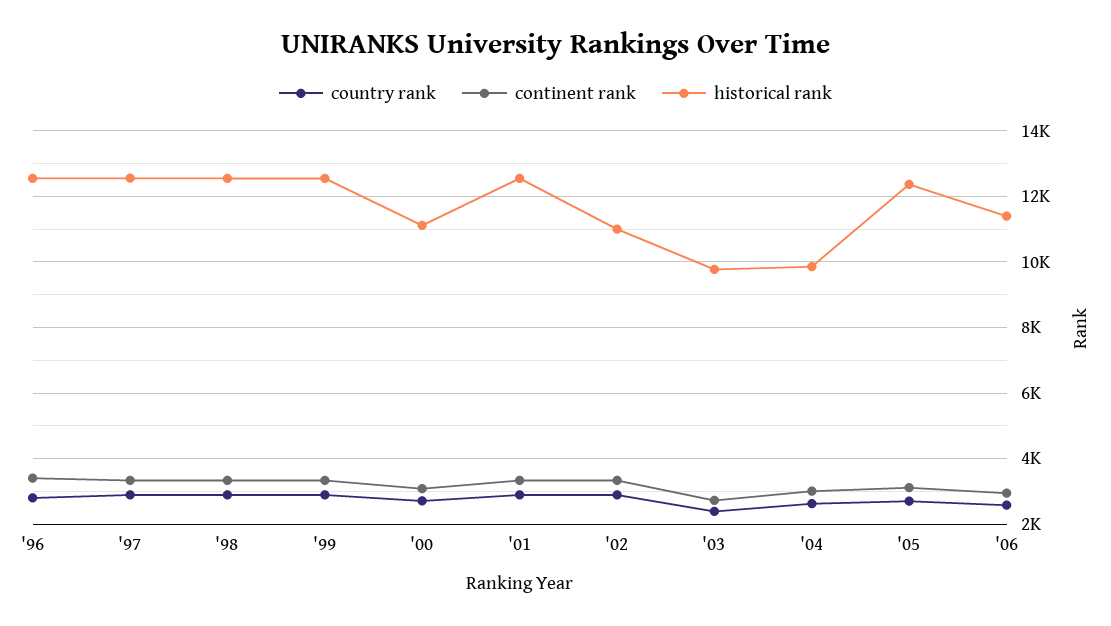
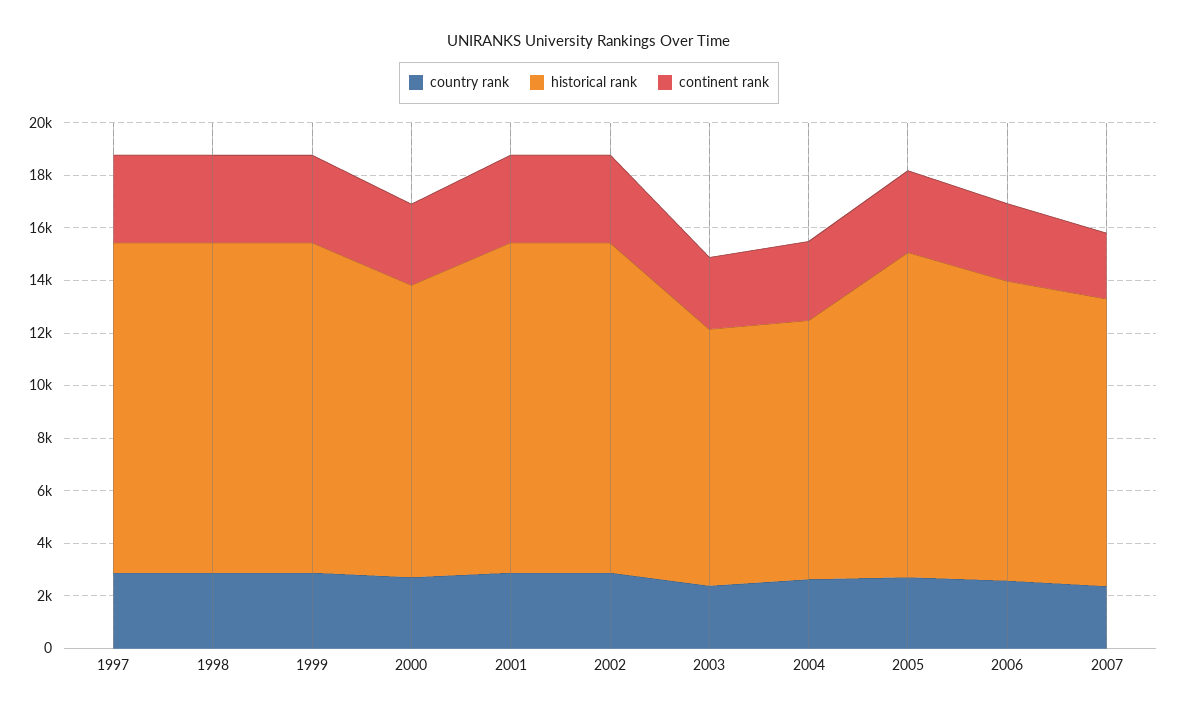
country rank, '96: 2800 -> none
continent rank, '96: 3400 -> none
historical rank, '96: 12600 -> none
historical rank, '02: 11000 -> 12500
country rank, 2007: none -> 2500
historical rank, 2007: none -> 11000
continent rank, 2007: none -> 2500

